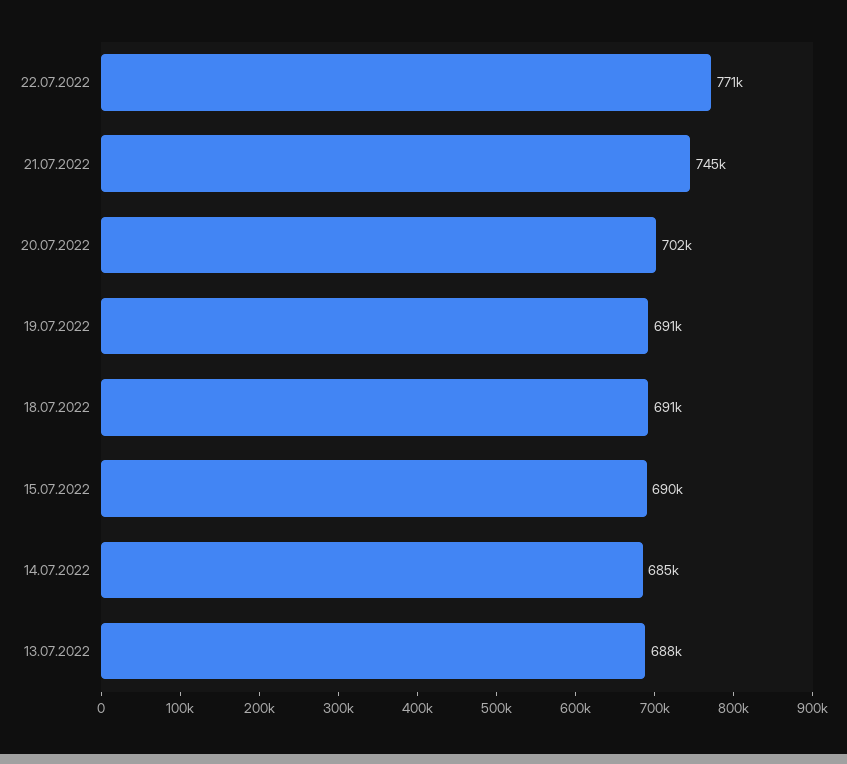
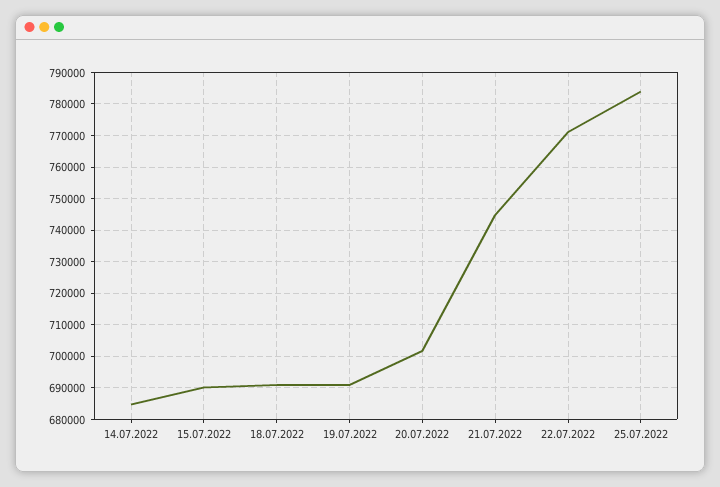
13.07.2022: 688000 -> none
25.07.2022: none -> 784000

